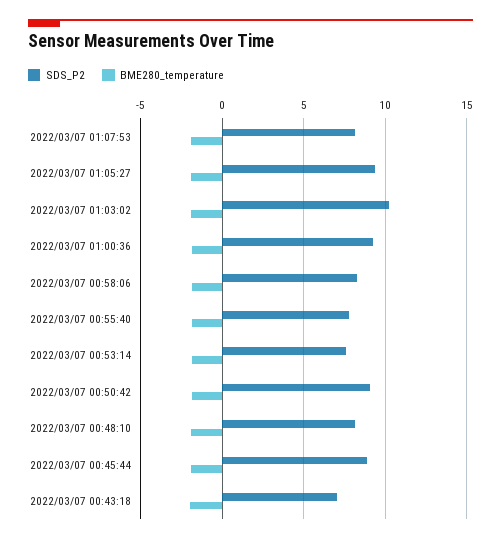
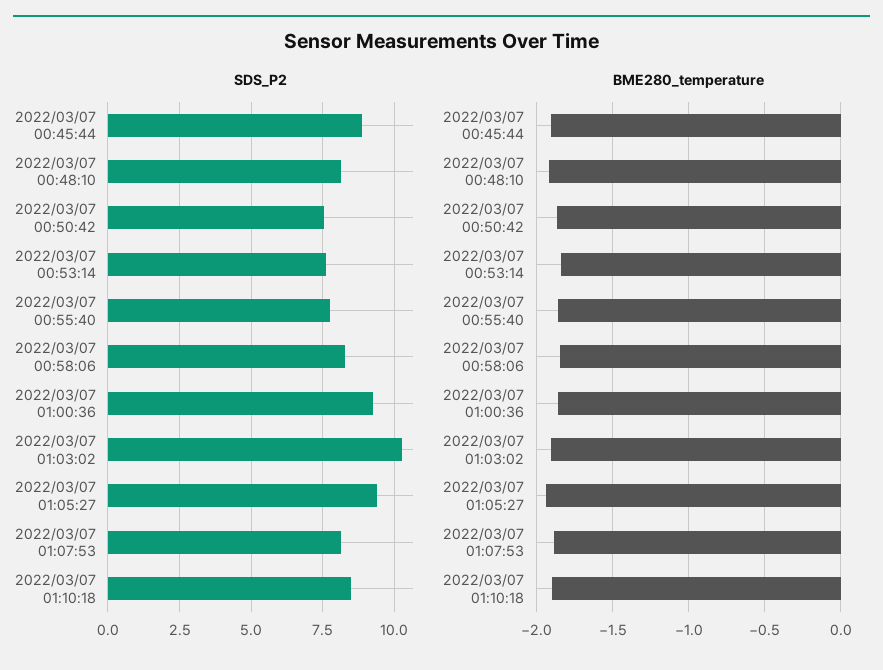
SDS_P2, 2022/03/07 00:50:42: 9 -> 7.5
SDS_P2, 2022/03/07 00:43:18: 7 -> none
BME280_temperature, 2022/03/07 00:43:18: -2 -> none
SDS_P2, 2022/03/07 01:10:18: none -> 8.5
BME280_temperature, 2022/03/07 01:10:18: none -> -1.9

